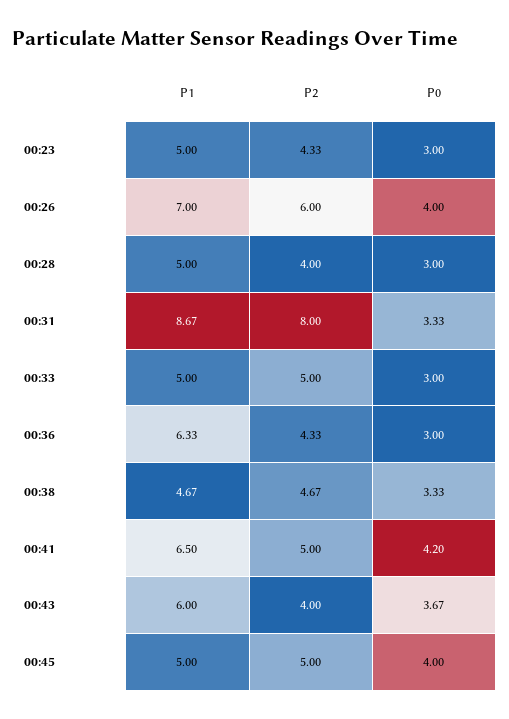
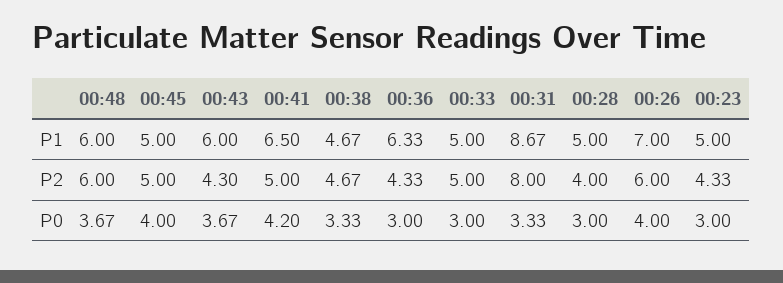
P2, 00:43: 4 -> 4.3
P1, 00:48: none -> 6
P2, 00:48: none -> 6
P0, 00:48: none -> 3.67

